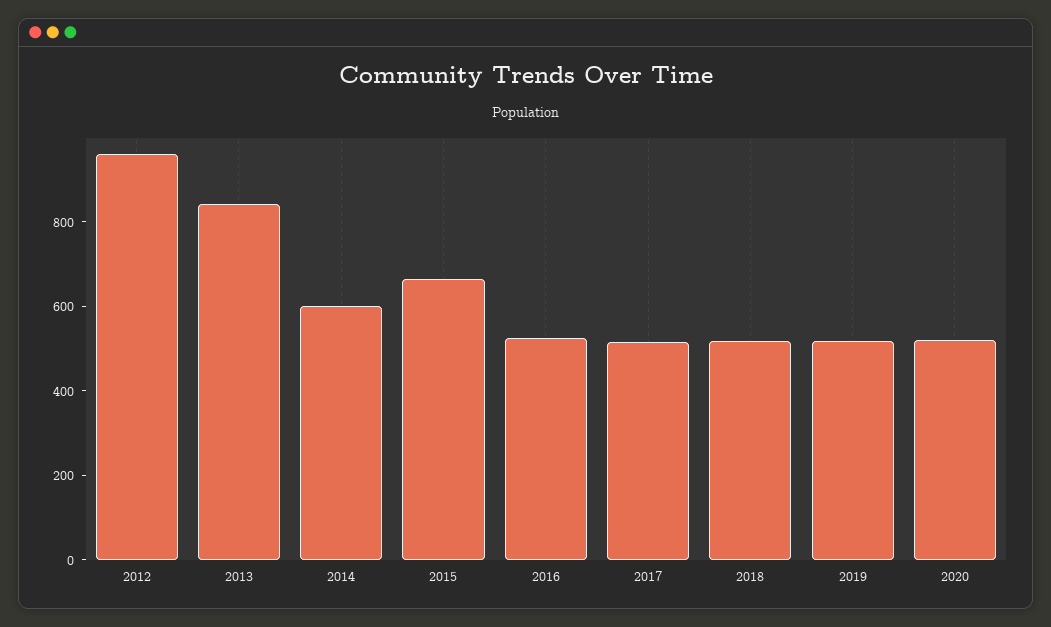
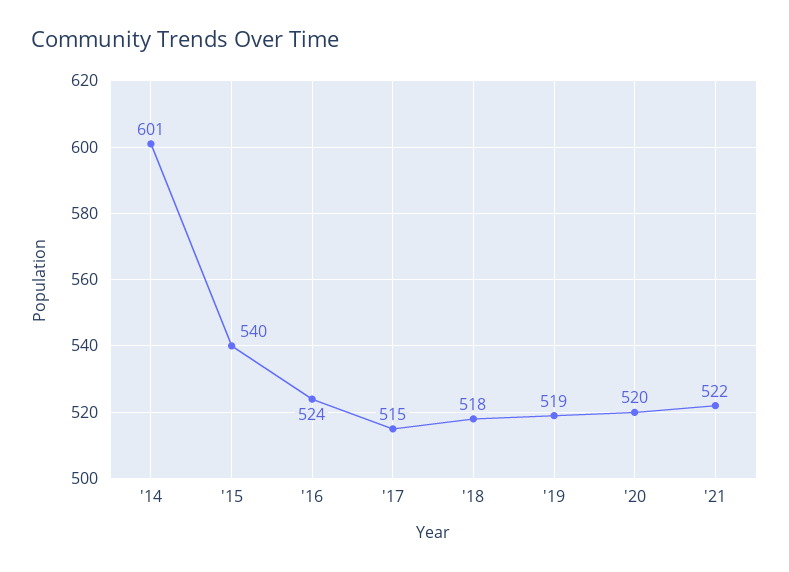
2012: 950 -> none
2013: 850 -> none
2015: 650 -> 540
'21: none -> 522

